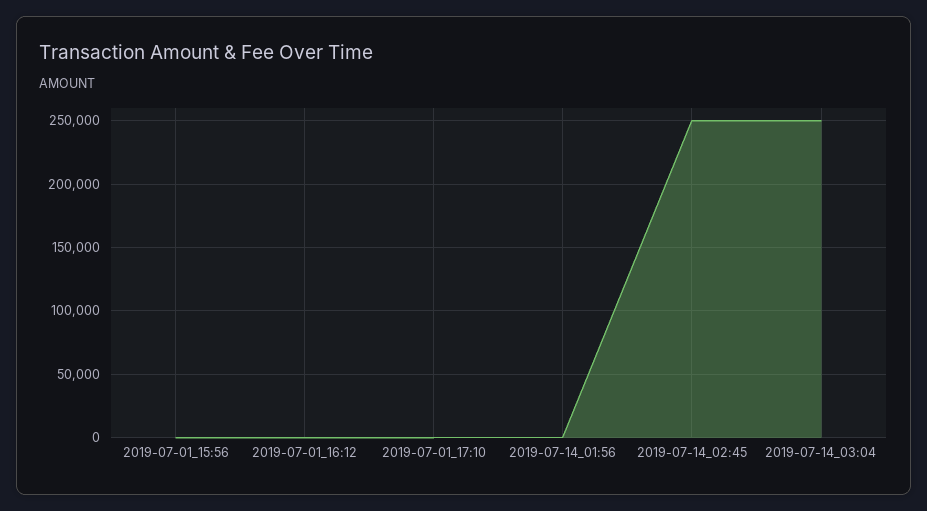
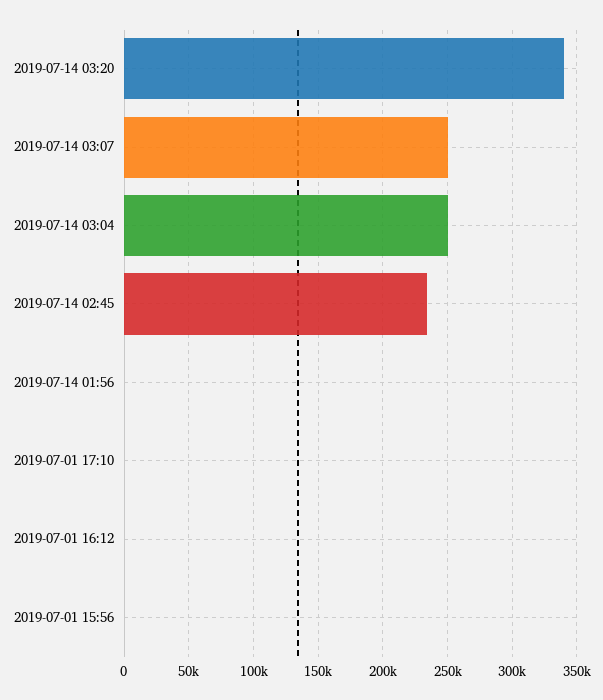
2019-07-14_02:45: 250000 -> 235000
2019-07-14 03:20: none -> 340000
2019-07-14 03:07: none -> 250000

